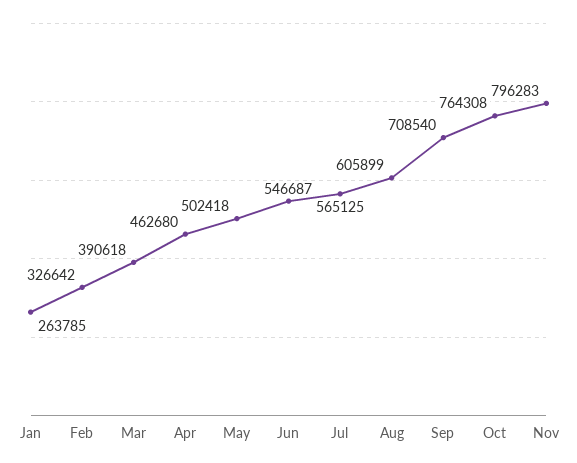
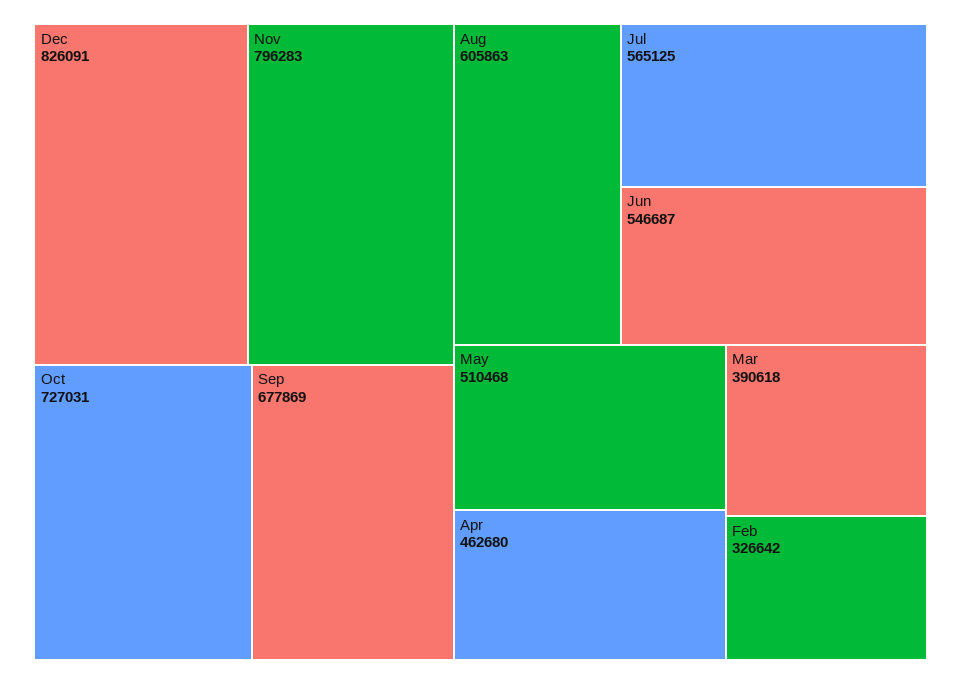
Jan: 263785 -> none
May: 502418 -> 510468
Aug: 605899 -> 605863
Sep: 708540 -> 677869
Oct: 764308 -> 727031
Dec: none -> 826091

